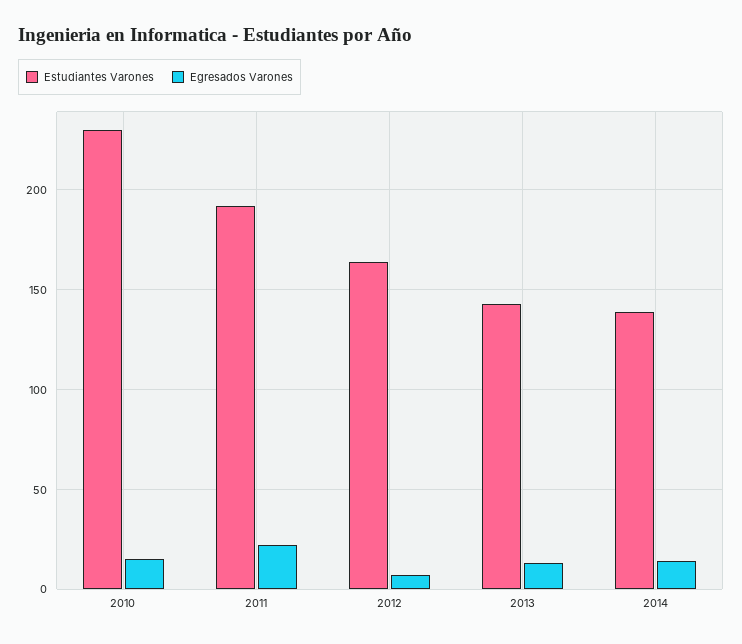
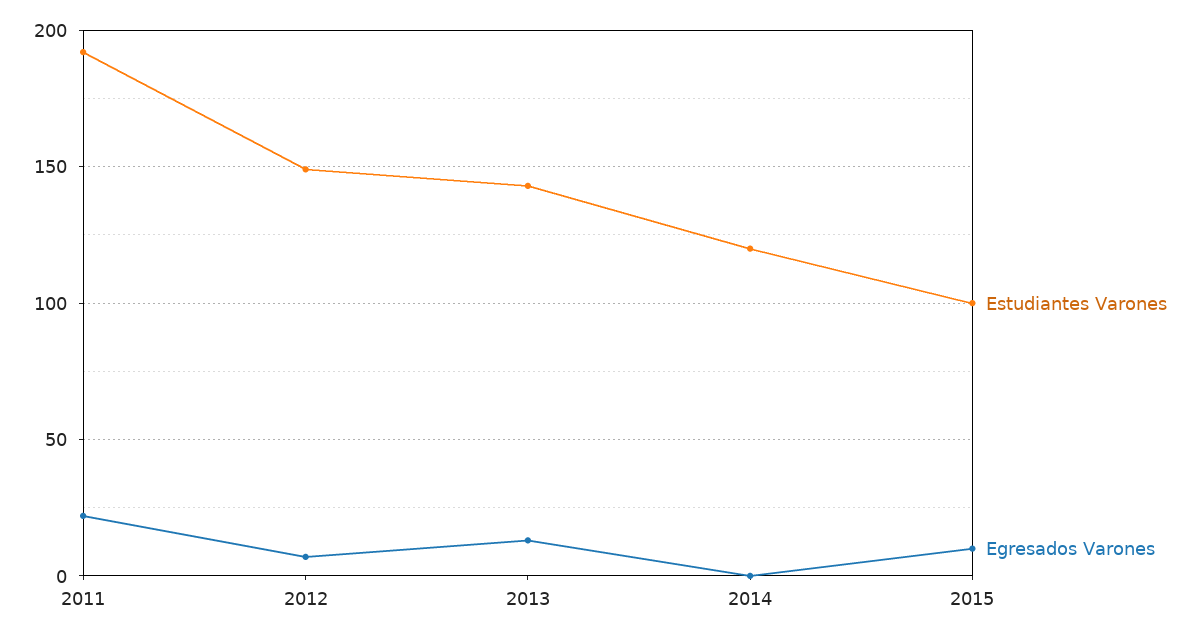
Estudiantes Varones, 2010: 230 -> none
Egresados Varones, 2010: 15 -> none
Estudiantes Varones, 2012: 165 -> 150
Estudiantes Varones, 2014: 140 -> 120
Egresados Varones, 2014: 15 -> 0
Estudiantes Varones, 2015: none -> 100
Egresados Varones, 2015: none -> 10

